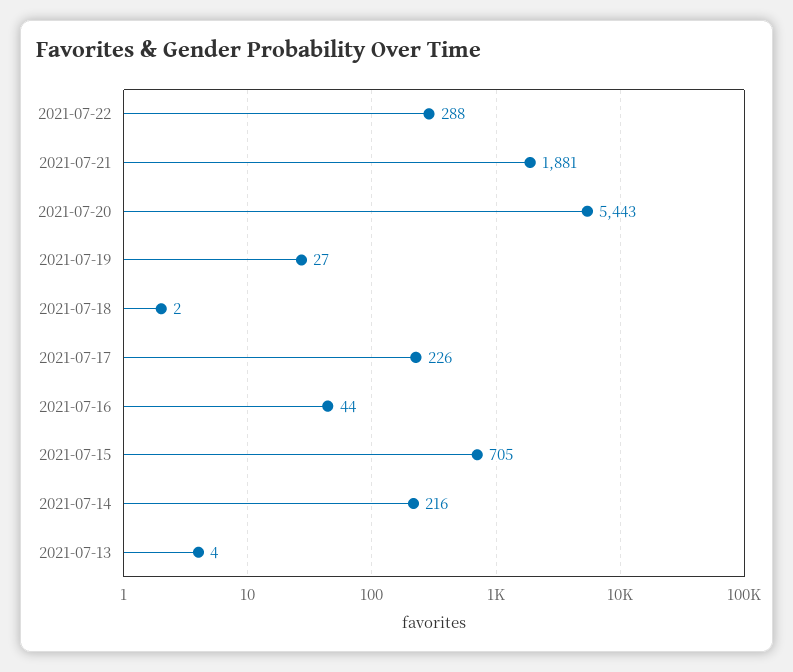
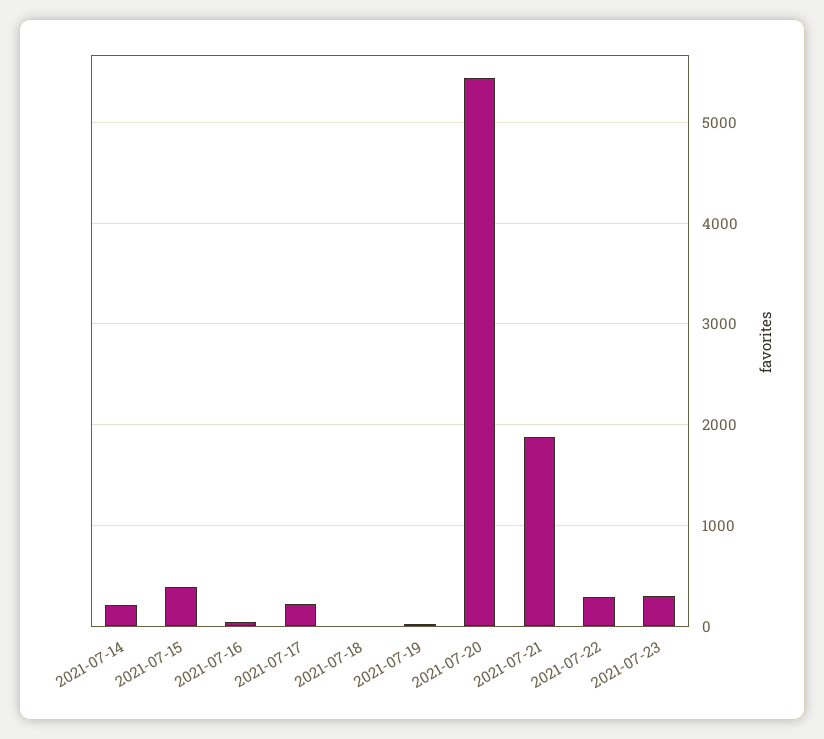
2021-07-15: 705 -> 400
2021-07-13: 4 -> none
2021-07-23: none -> 300

